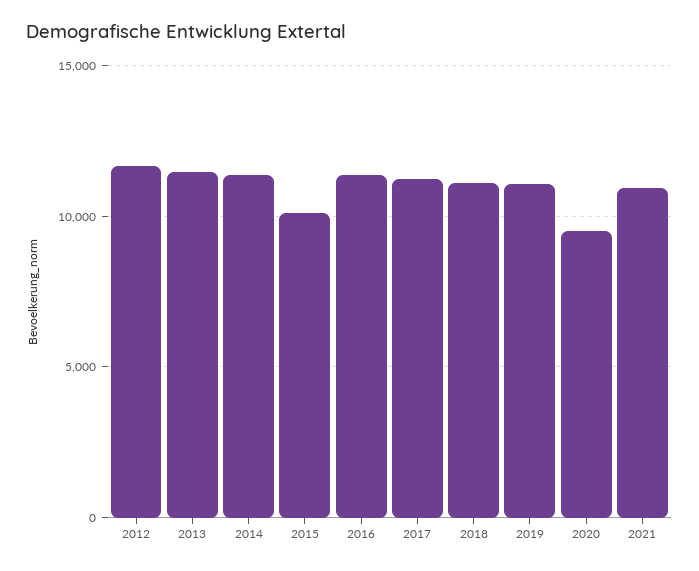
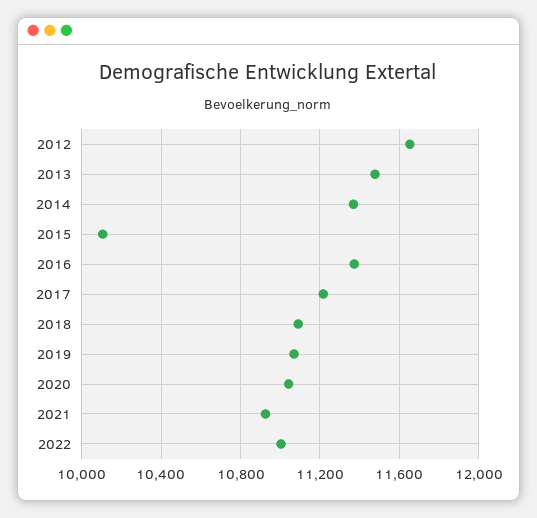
2020: 9500 -> 11050
2022: none -> 11000

